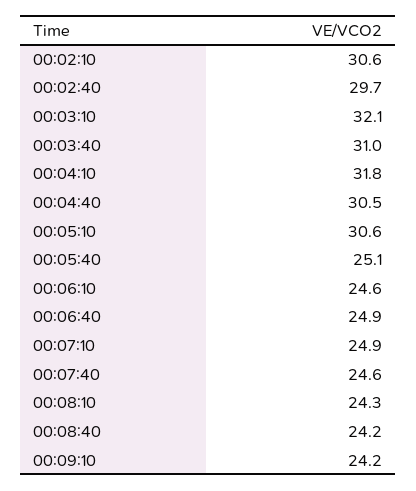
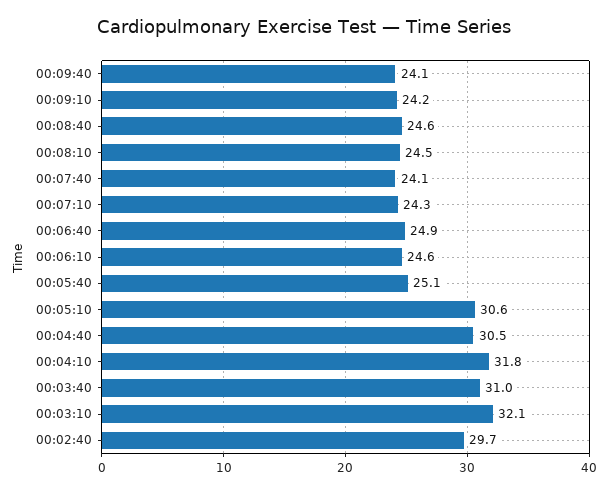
00:02:10: 30.6 -> none
00:07:10: 24.9 -> 24.3
00:07:40: 24.6 -> 24.1
00:08:10: 24.3 -> 24.5
00:08:40: 24.2 -> 24.6
00:09:40: none -> 24.1

